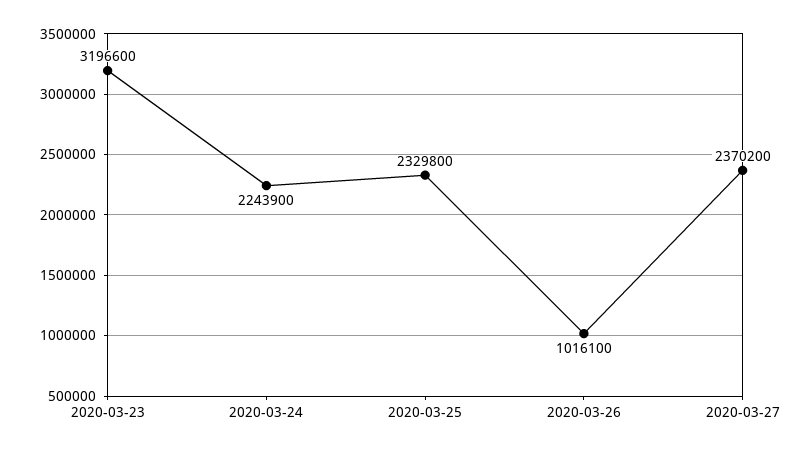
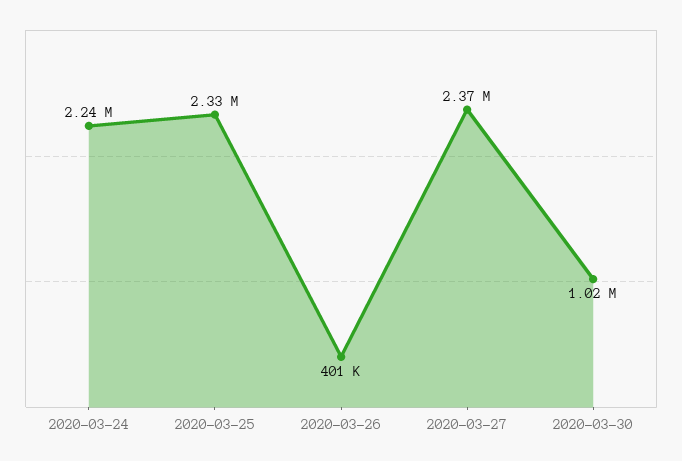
2020-03-23: 3196600 -> none
2020-03-26: 1016100 -> 401000
2020-03-30: none -> 1020000

